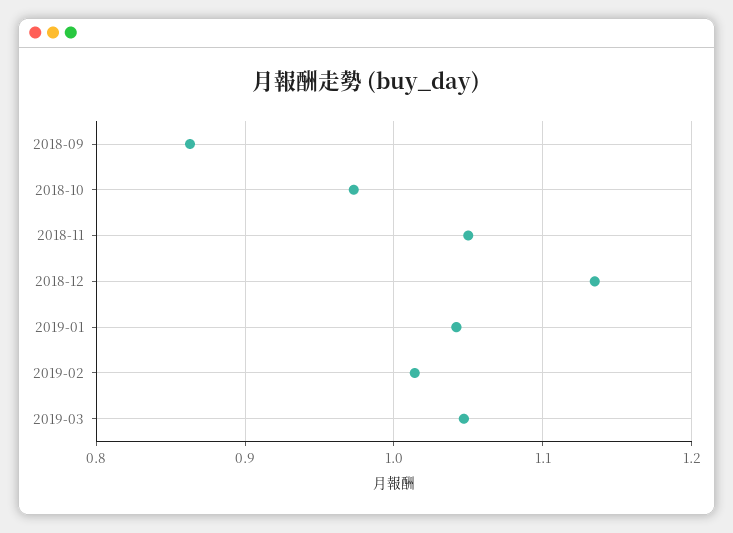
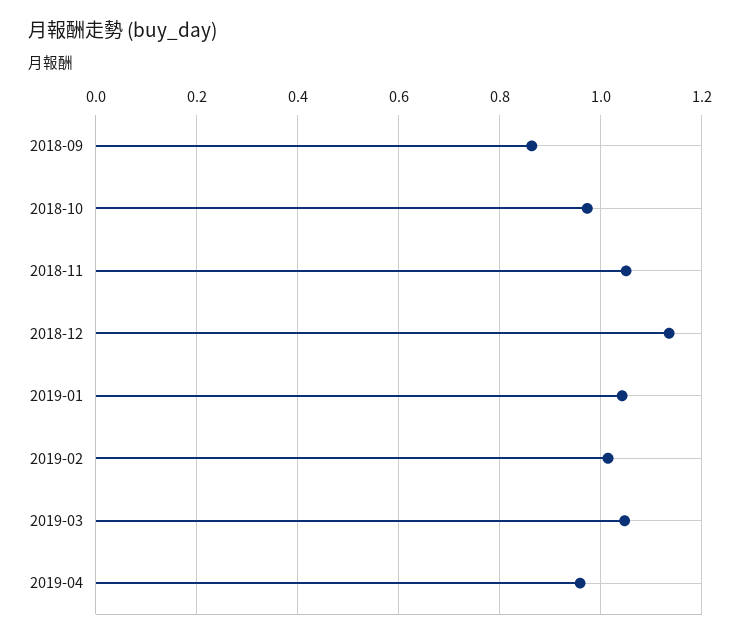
2019-04: none -> 0.96

